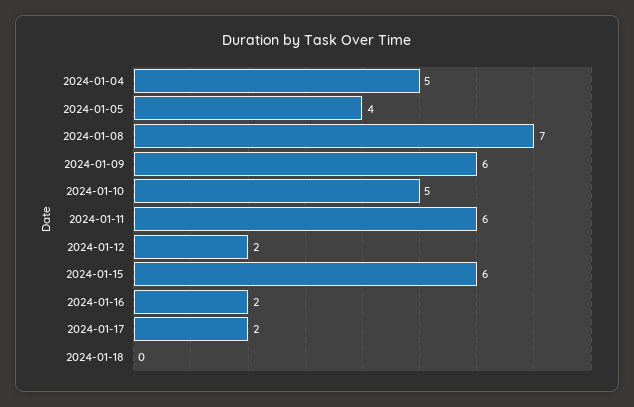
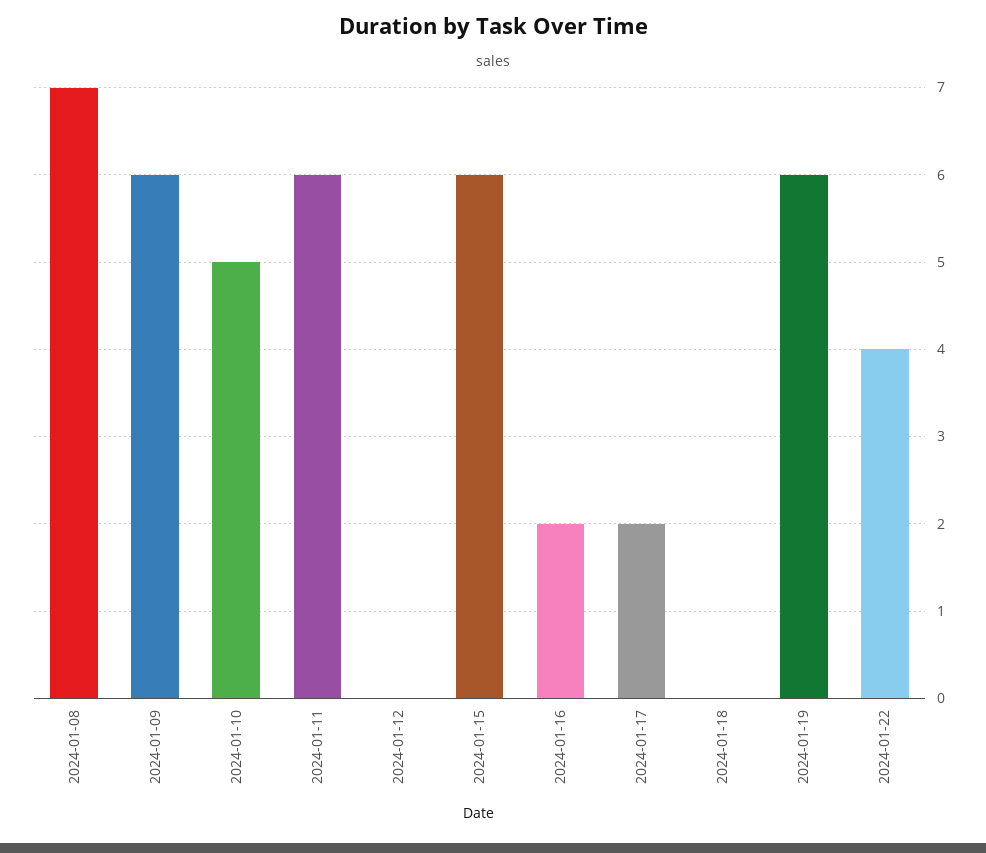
2024-01-04: 5 -> none
2024-01-05: 4 -> none
2024-01-12: 2 -> 0
2024-01-19: none -> 6
2024-01-22: none -> 4

